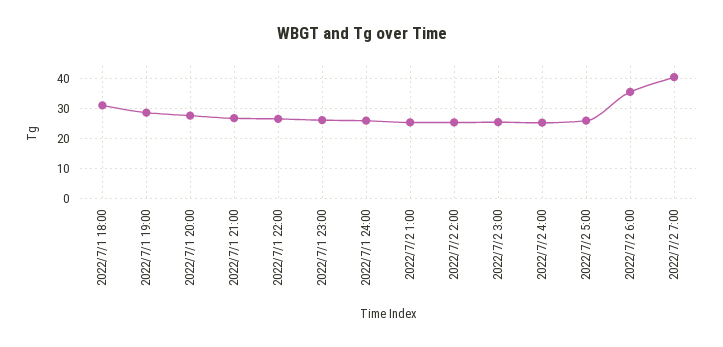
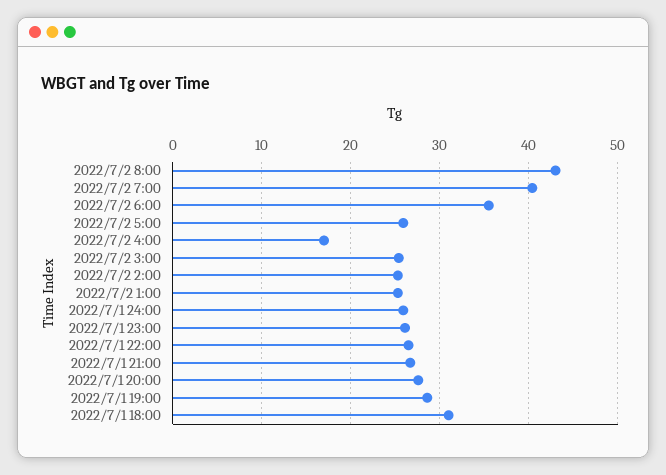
2022/7/2 4:00: 25 -> 17
2022/7/2 8:00: none -> 43

